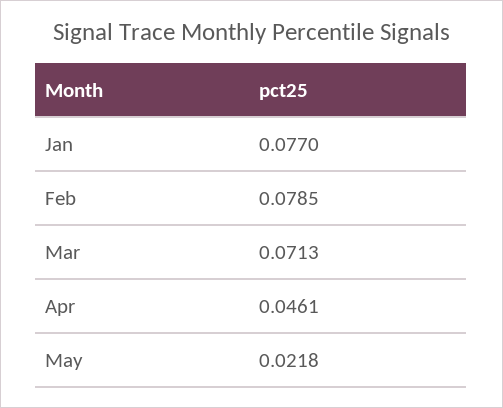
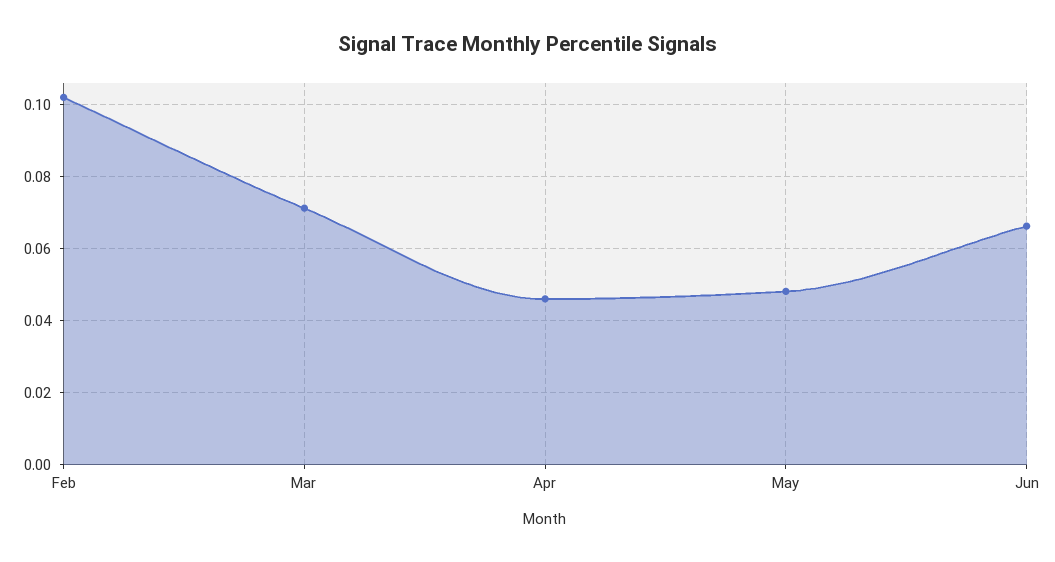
Jan: 0.077 -> none
Feb: 0.0785 -> 0.102
May: 0.0218 -> 0.048
Jun: none -> 0.066

